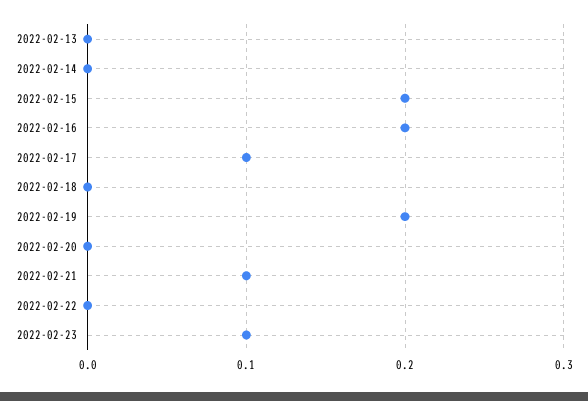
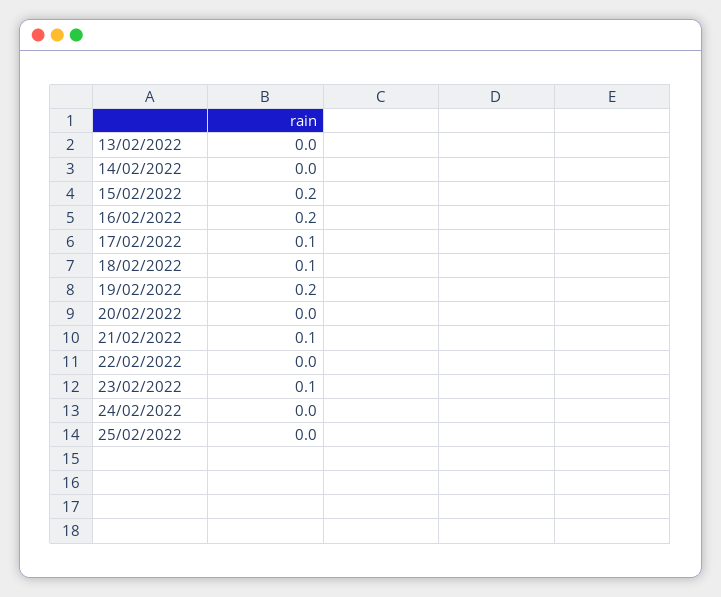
2022-02-18: 0 -> 0.1
24/02/2022: none -> 0
25/02/2022: none -> 0

